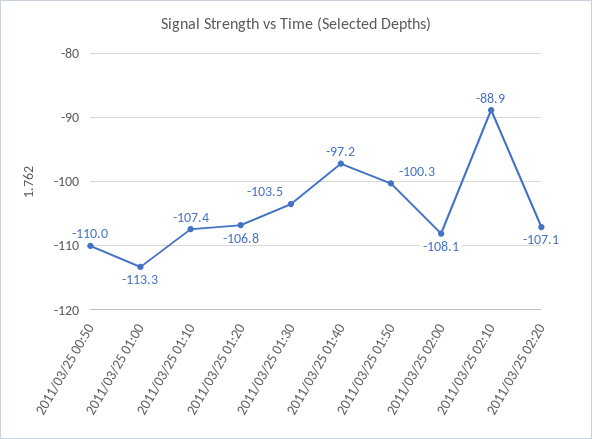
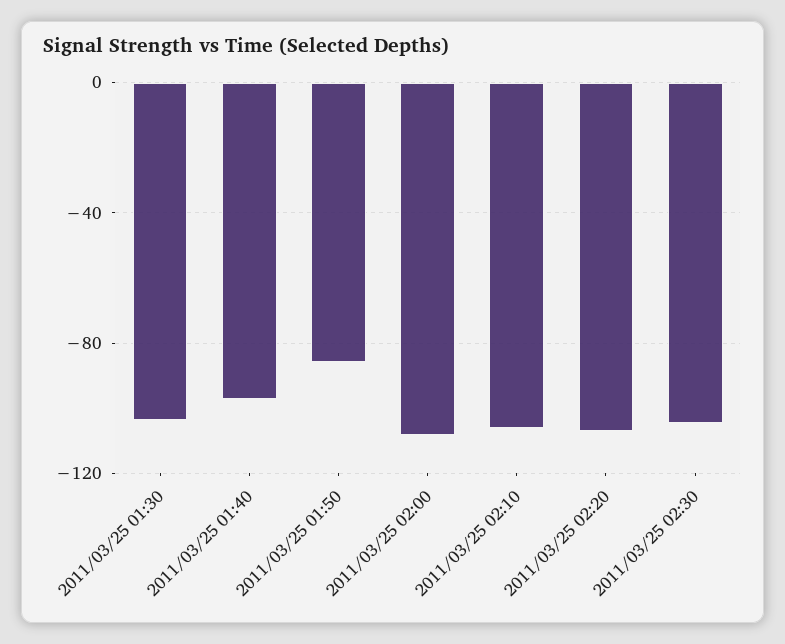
2011/03/25 00:50: -110 -> none
2011/03/25 01:00: -113.3 -> none
2011/03/25 01:10: -107.4 -> none
2011/03/25 01:20: -106.8 -> none
2011/03/25 01:50: -100.3 -> -85
2011/03/25 02:10: -88.9 -> -105
2011/03/25 02:30: none -> -105

